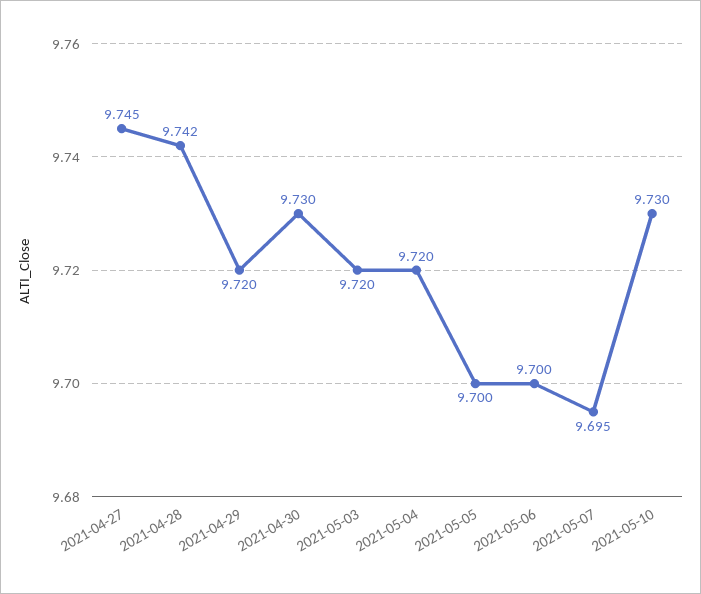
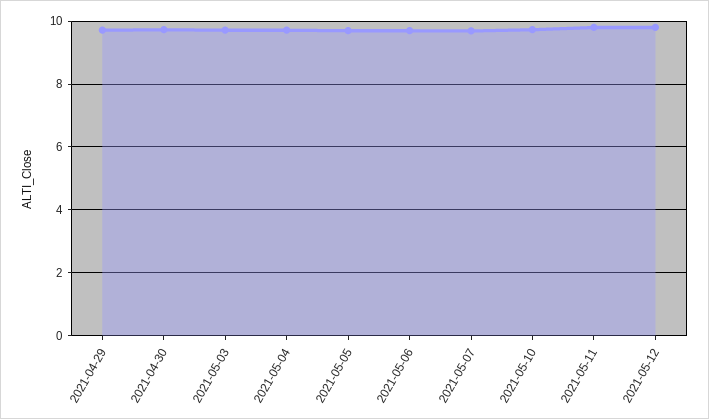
2021-04-27: 9.745 -> none
2021-04-28: 9.742 -> none
2021-05-11: none -> 9.8
2021-05-12: none -> 9.8

